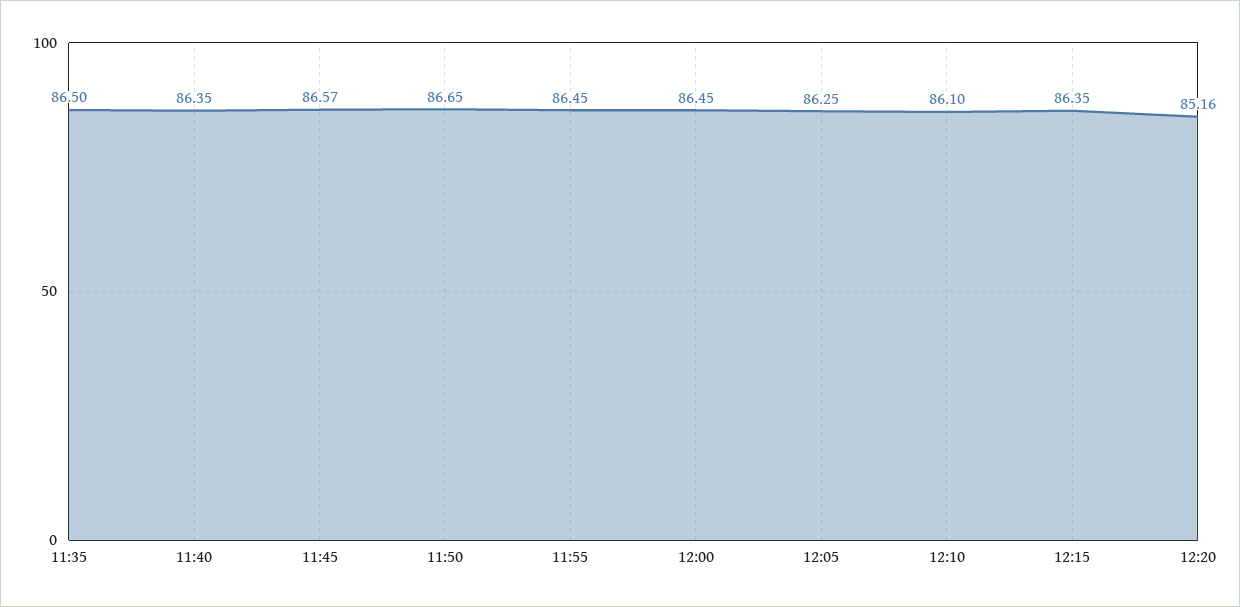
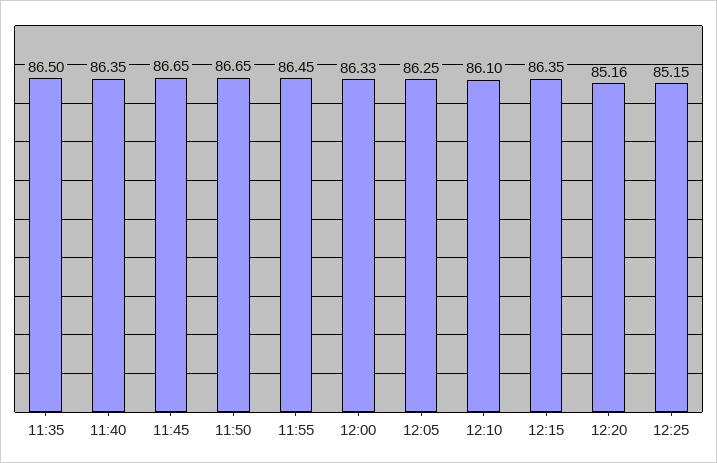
11:45: 86.57 -> 86.65
12:00: 86.45 -> 86.33
12:25: none -> 85.15

